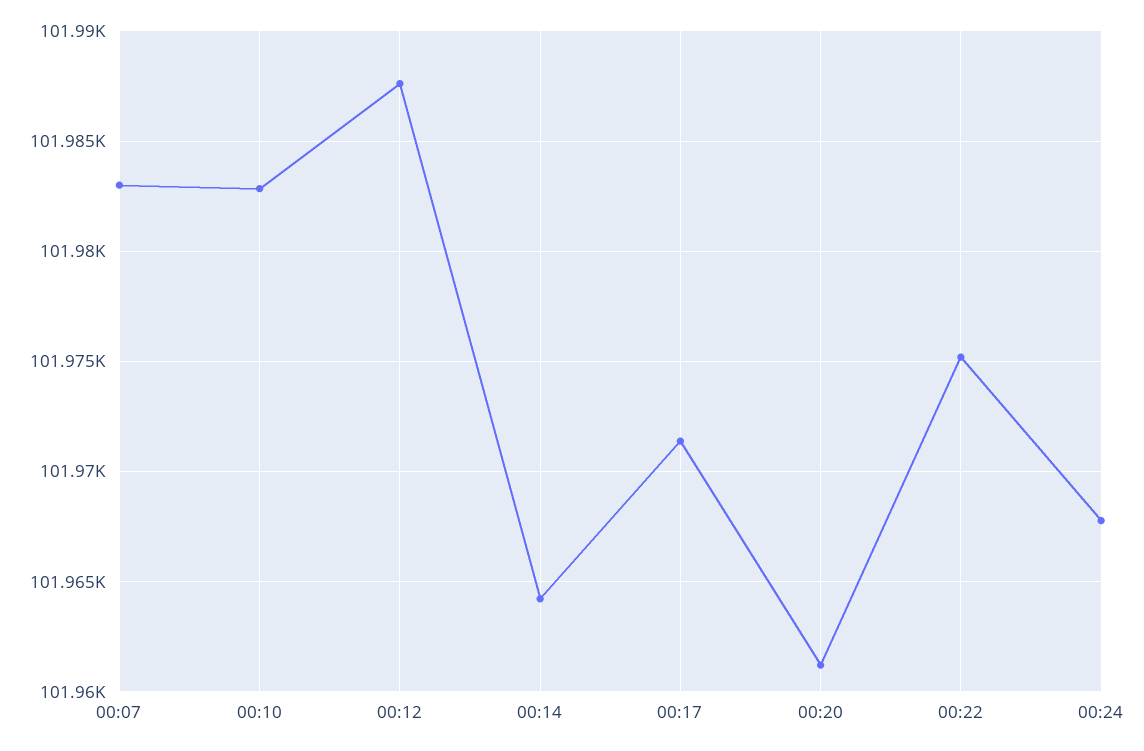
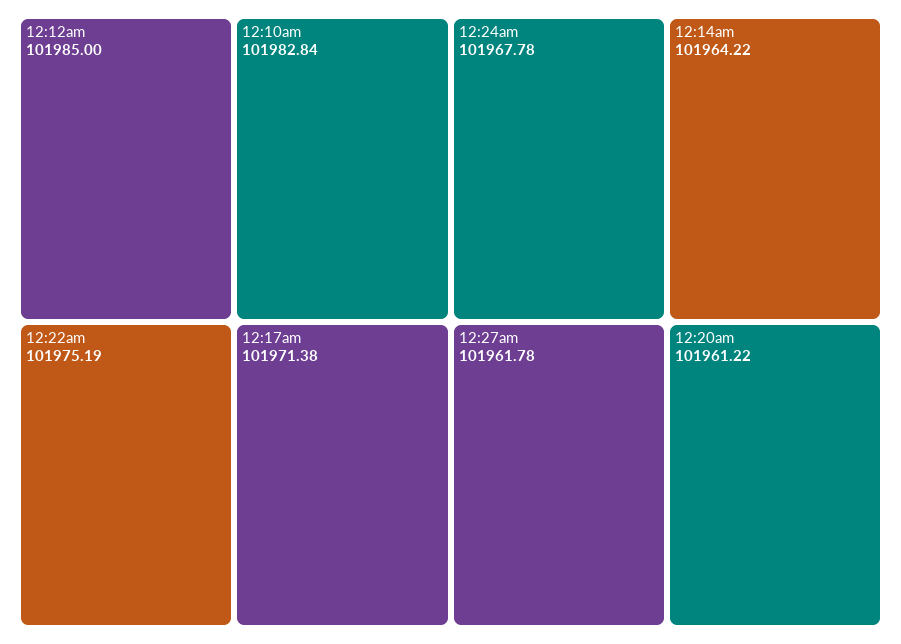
00:07: 101983 -> none
00:12: 101987.5 -> 101985
12:27am: none -> 101961.78

